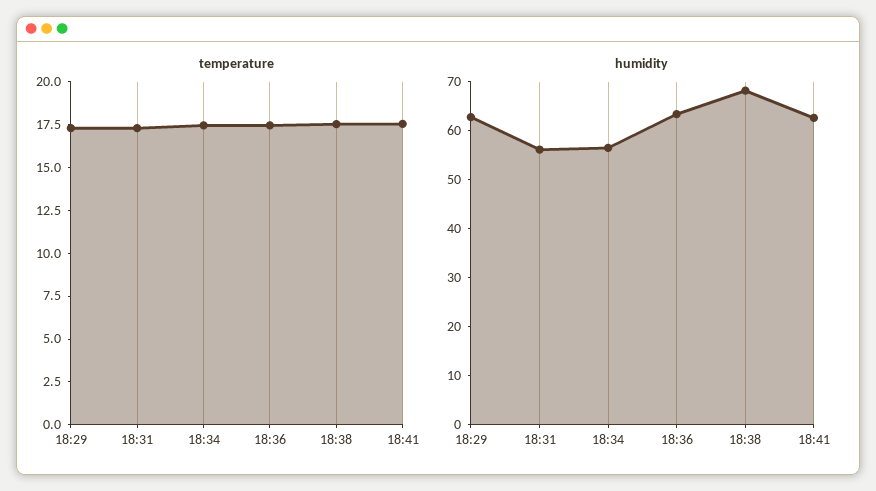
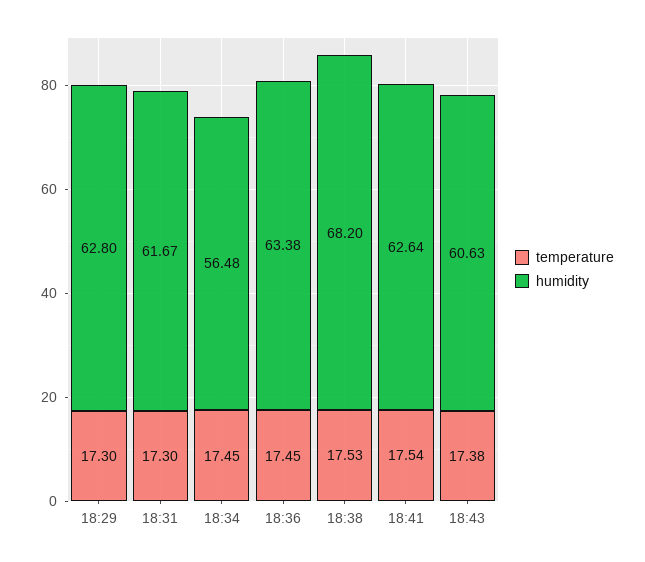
humidity, 18:31: 56 -> 61.67
temperature, 18:43: none -> 17.38
humidity, 18:43: none -> 60.63

